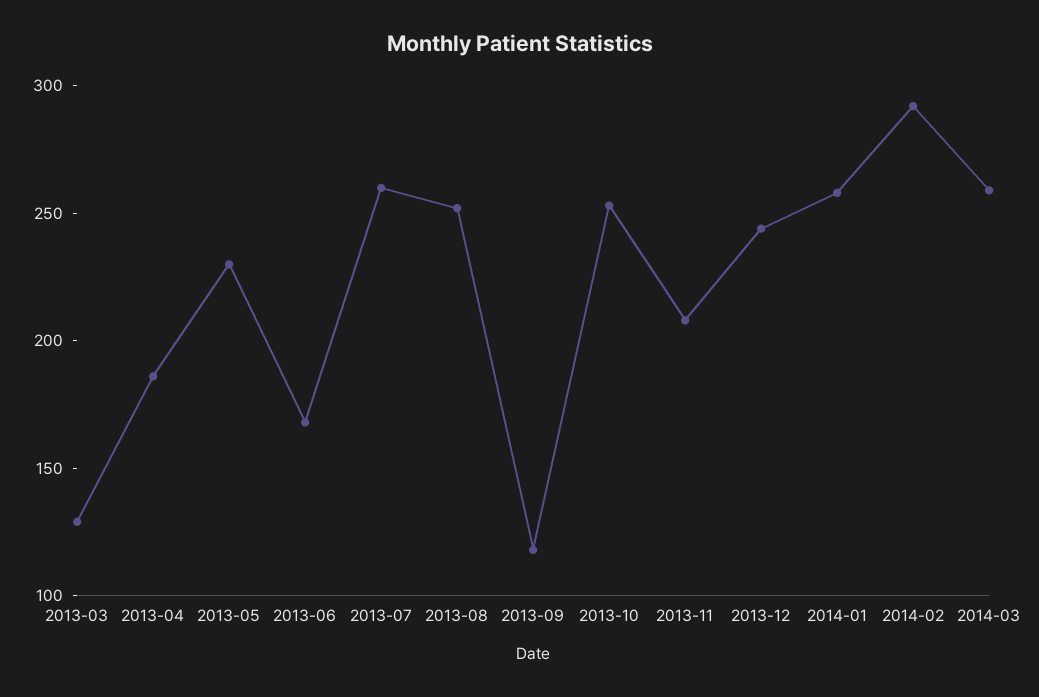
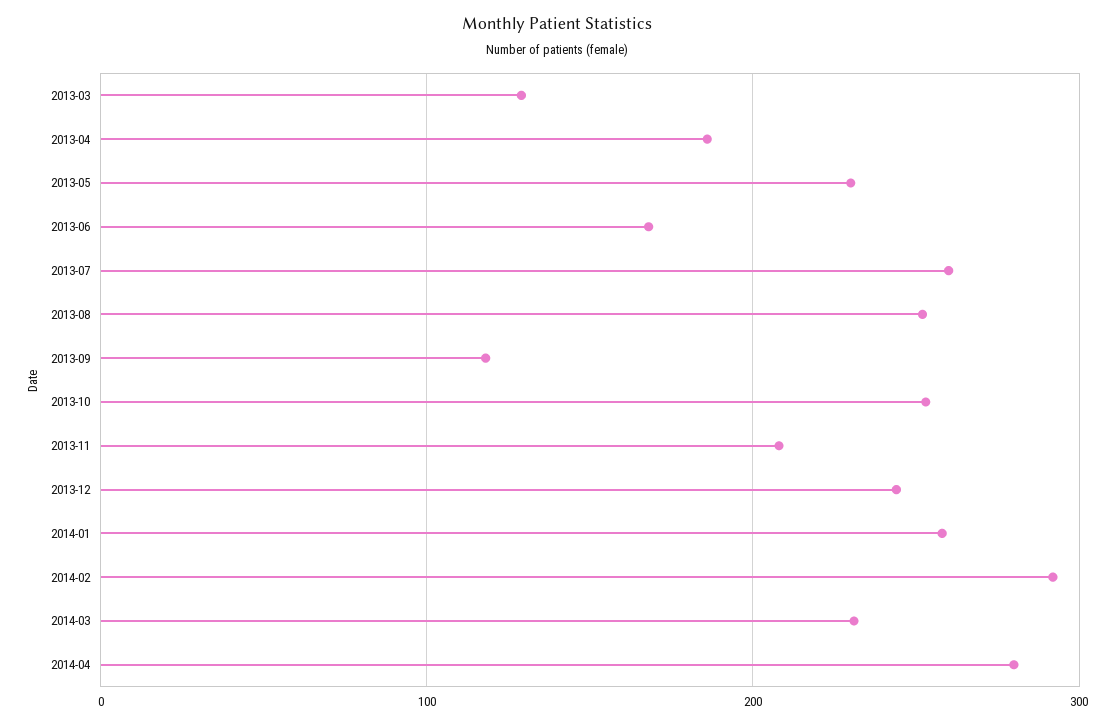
2014-03: 260 -> 230
2014-04: none -> 280

